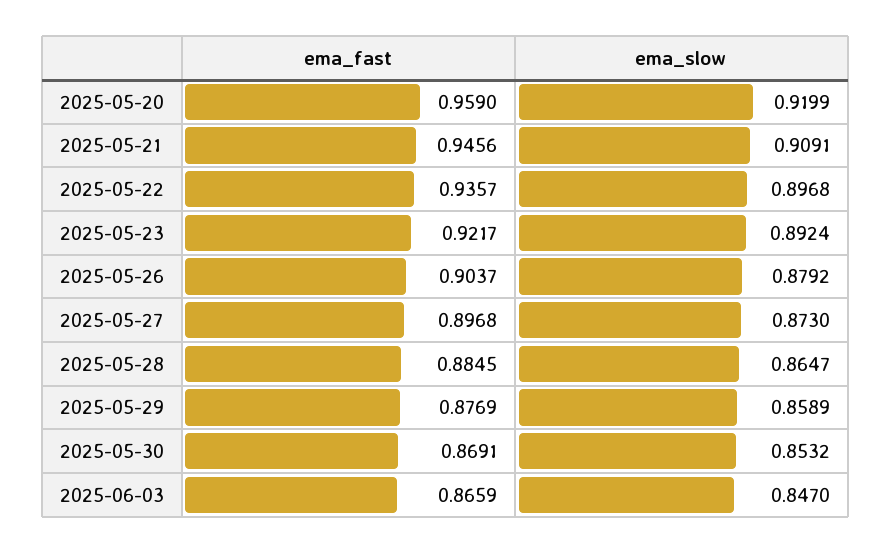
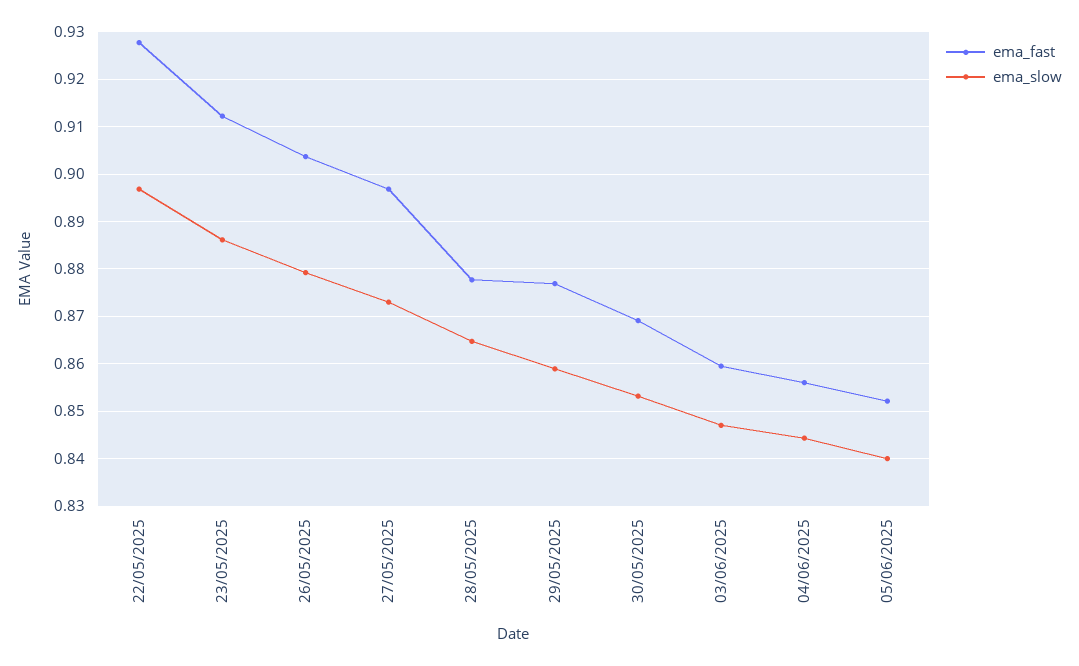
ema_fast, 2025-05-20: 0.959 -> none
ema_slow, 2025-05-20: 0.9199 -> none
ema_fast, 2025-05-21: 0.9456 -> none
ema_slow, 2025-05-21: 0.9091 -> none
ema_fast, 2025-05-22: 0.9357 -> 0.928
ema_fast, 2025-05-23: 0.9217 -> 0.912
ema_slow, 2025-05-23: 0.8924 -> 0.886
ema_fast, 2025-05-28: 0.8845 -> 0.878
ema_fast, 2025-06-03: 0.8659 -> 0.86
ema_fast, 04/06/2025: none -> 0.856
ema_slow, 04/06/2025: none -> 0.844
ema_fast, 05/06/2025: none -> 0.852
ema_slow, 05/06/2025: none -> 0.84

